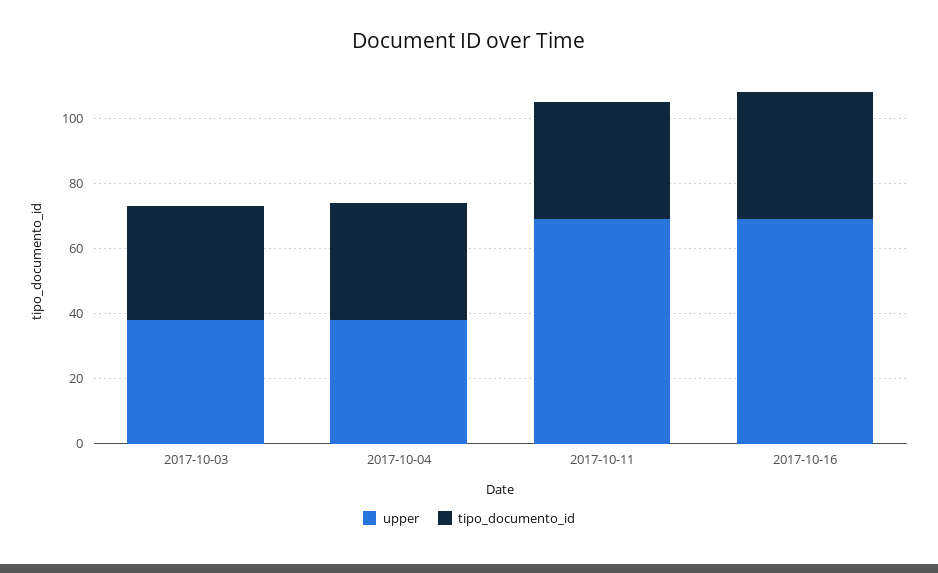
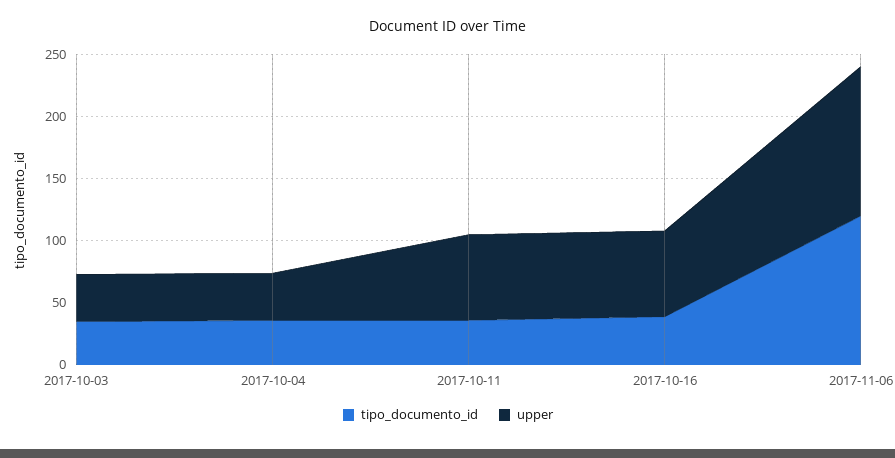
tipo_documento_id, 2017-11-06: none -> 120
upper, 2017-11-06: none -> 120

